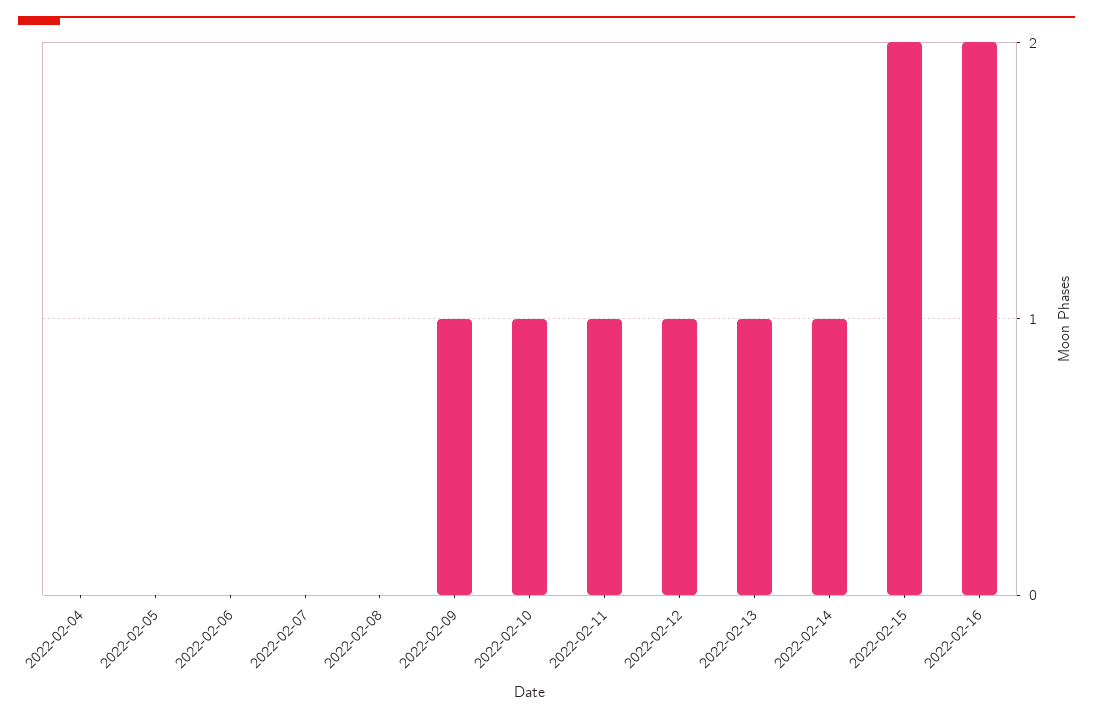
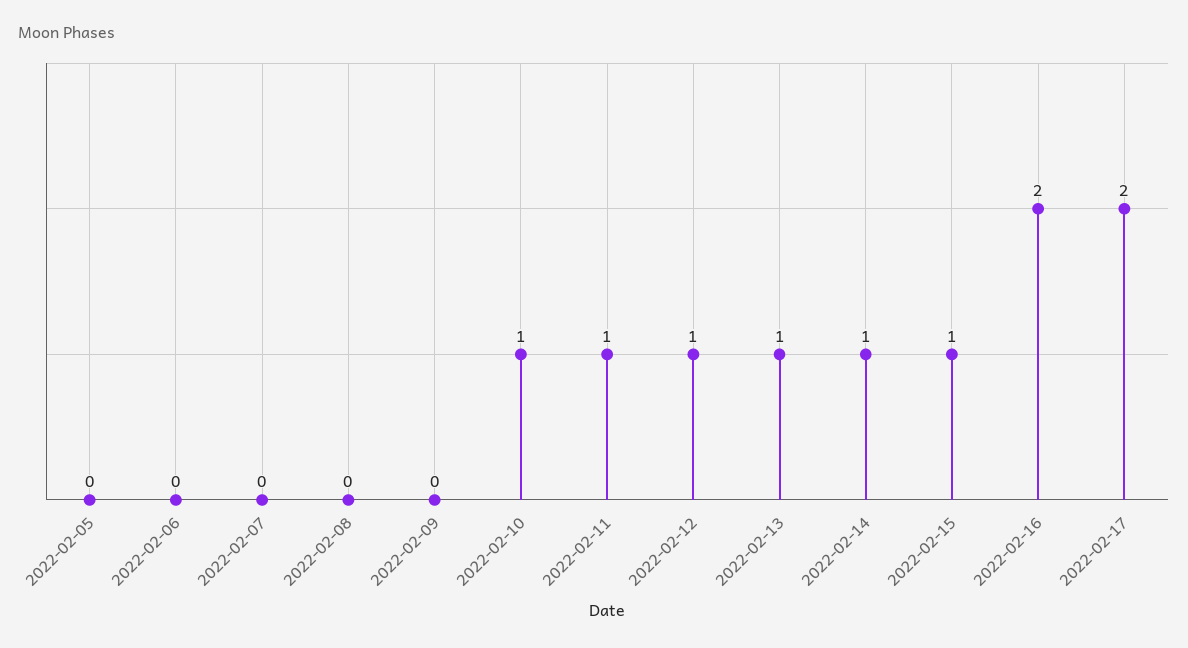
2022-02-04: 0 -> none
2022-02-09: 1 -> 0
2022-02-15: 2 -> 1
2022-02-17: none -> 2

